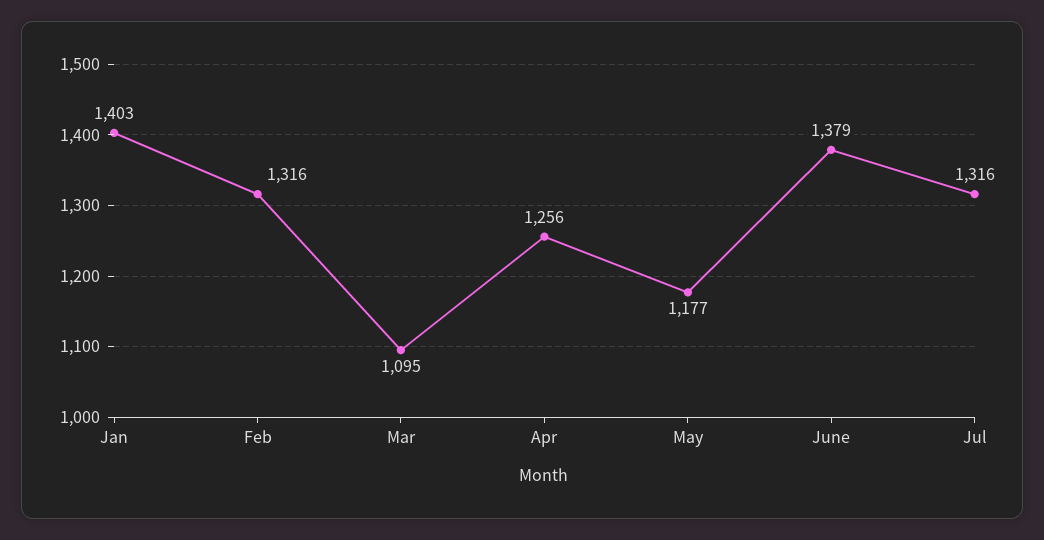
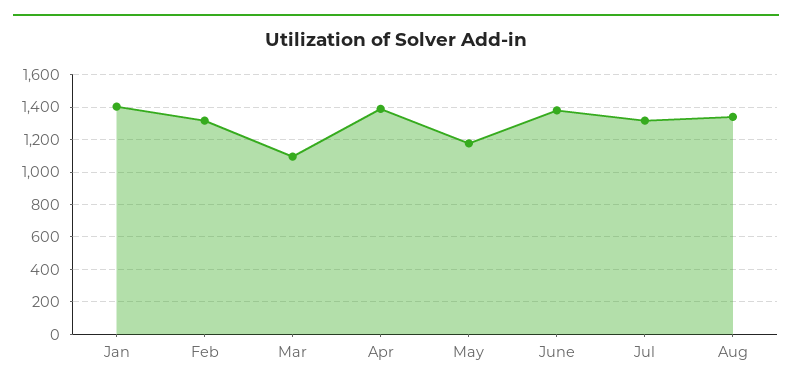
Apr: 1256 -> 1400
Aug: none -> 1350

